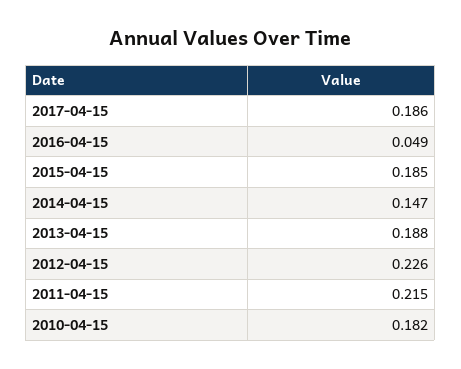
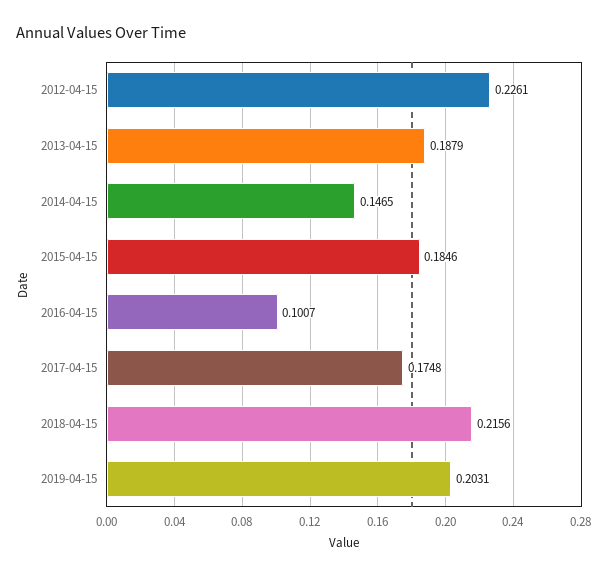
2017-04-15: 0.186 -> 0.1748
2016-04-15: 0.049 -> 0.1007
2011-04-15: 0.215 -> none
2010-04-15: 0.182 -> none
2018-04-15: none -> 0.2156
2019-04-15: none -> 0.2031

